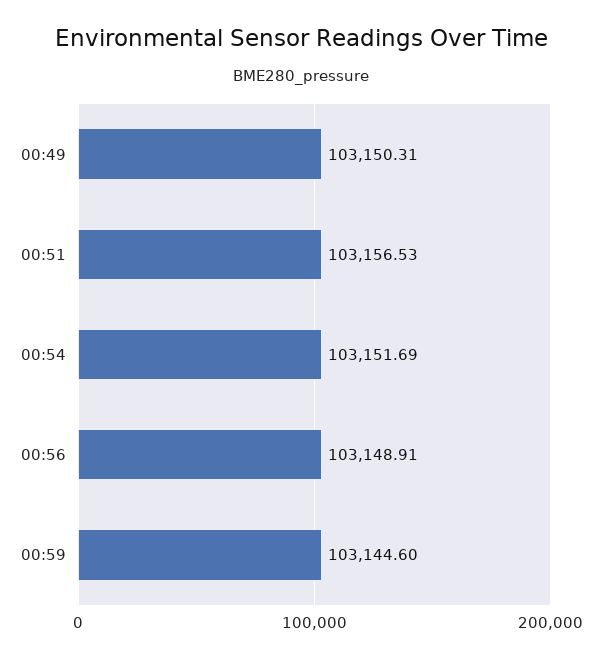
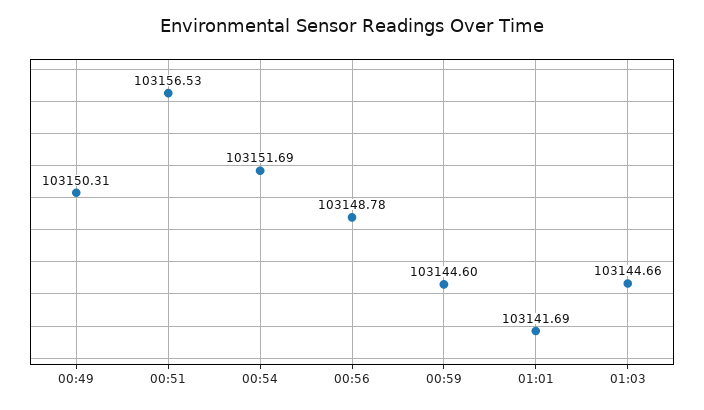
00:56: 103148.91 -> 103148.78
01:01: none -> 103141.69
01:03: none -> 103144.66

